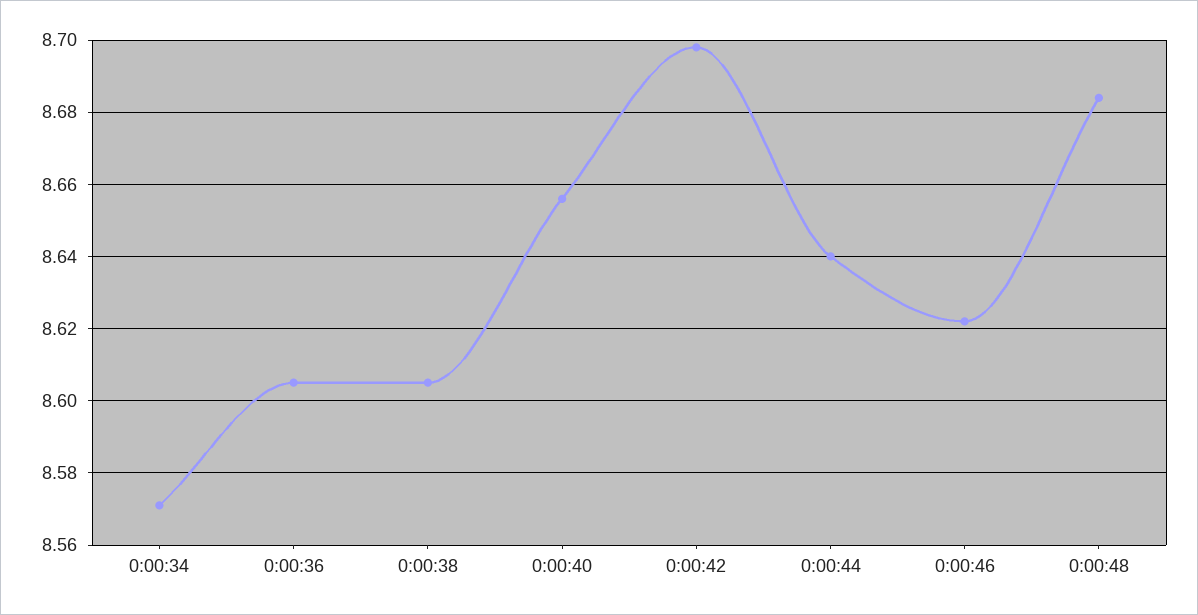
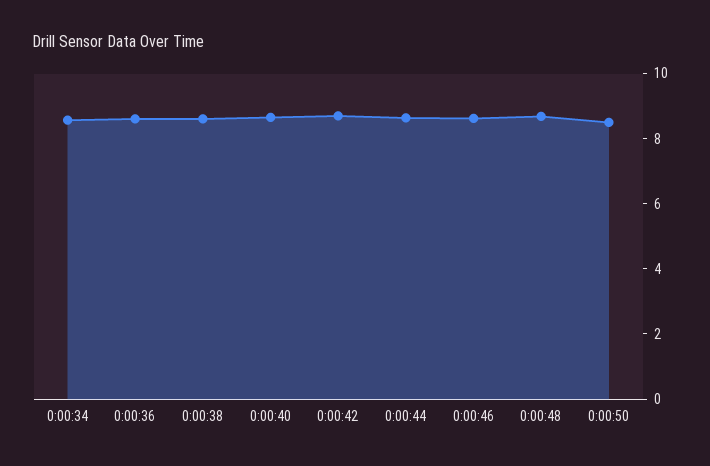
0:00:50: none -> 8.5

